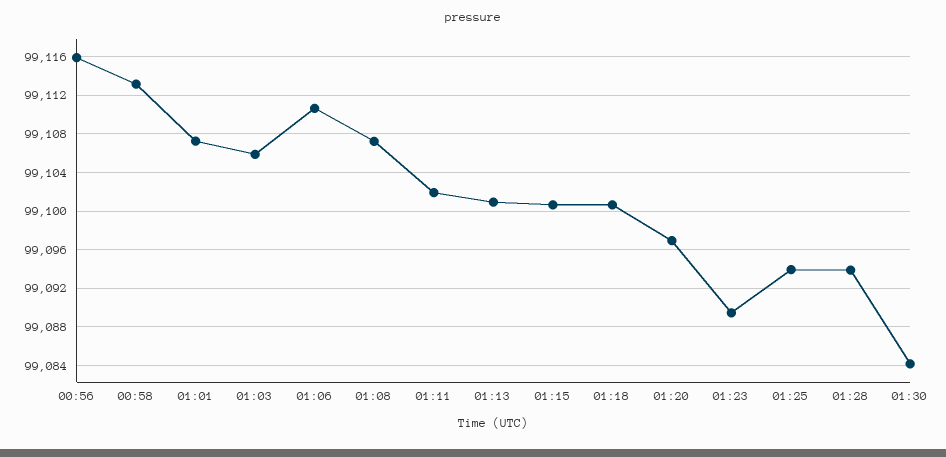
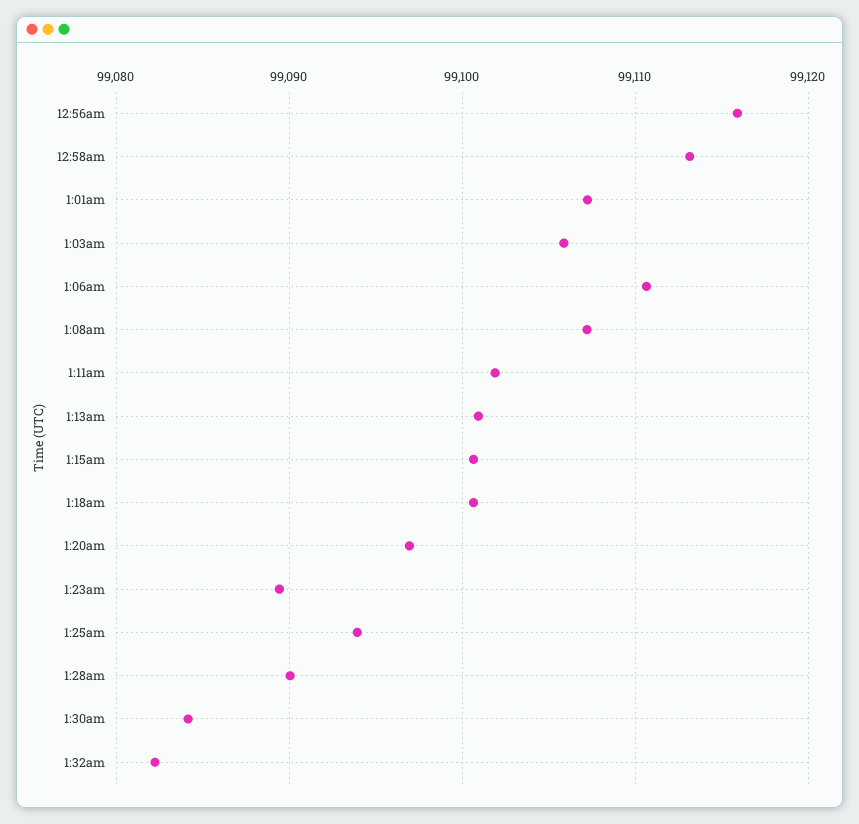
01:28: 99094 -> 99090
1:32am: none -> 99082

